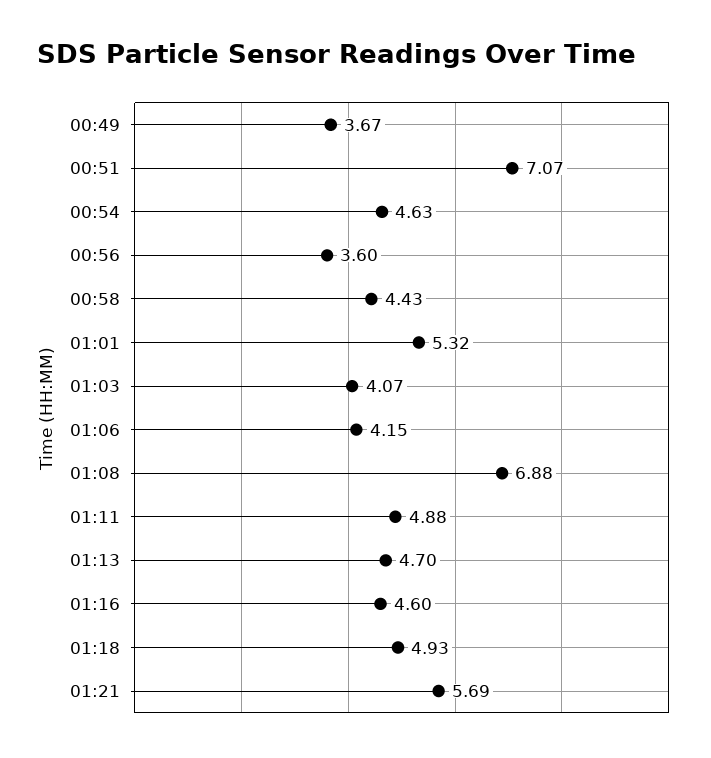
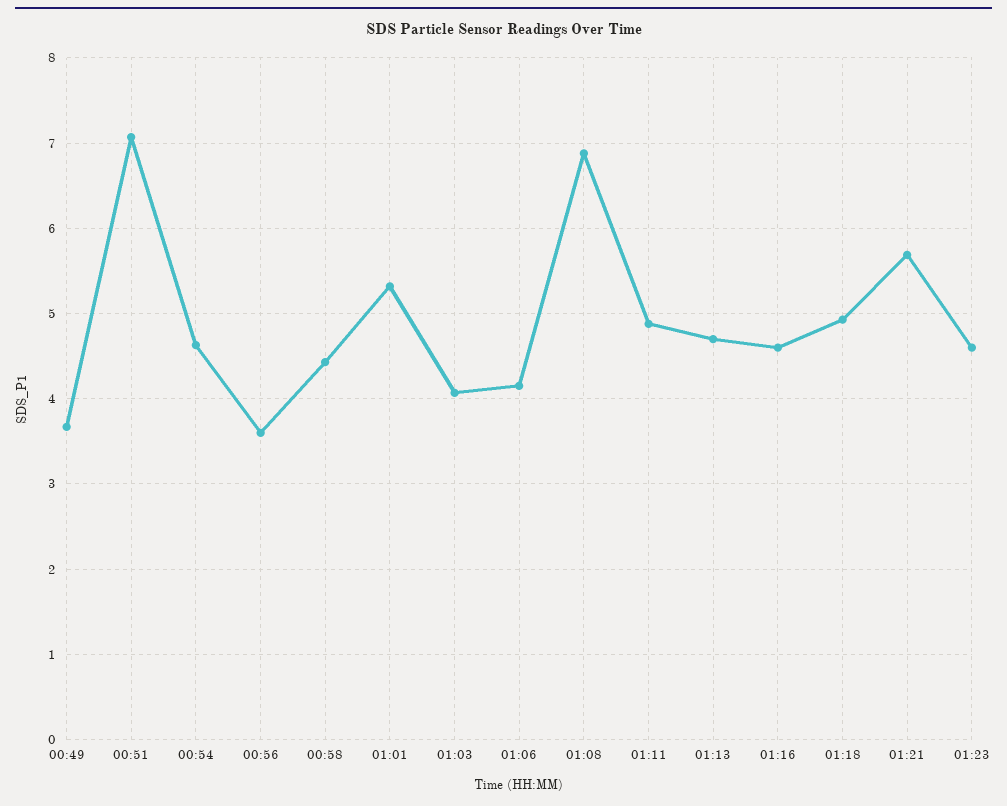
01:23: none -> 4.6

